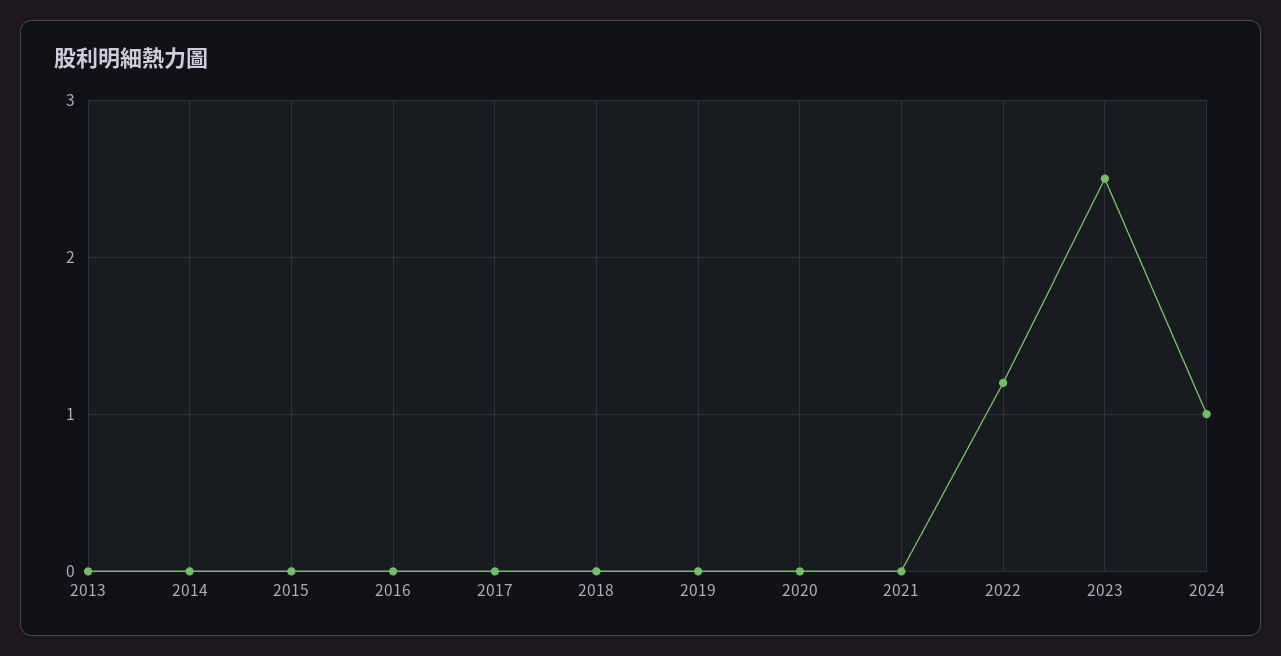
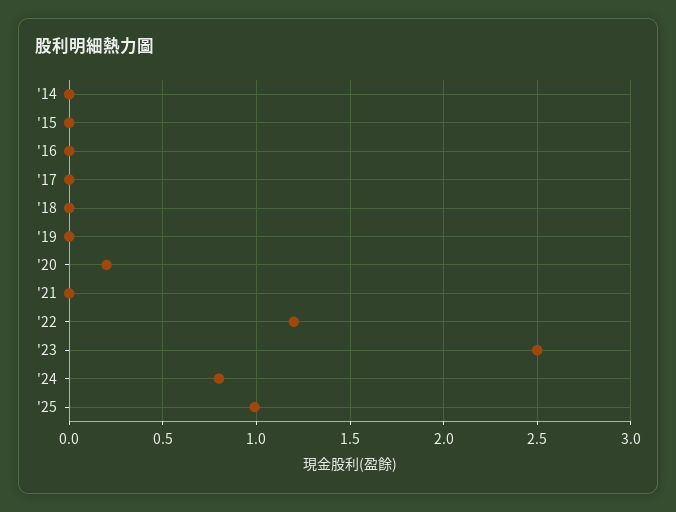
2013: 0 -> none
2020: 0 -> 0.2
2024: 1 -> 0.8
'25: none -> 1

